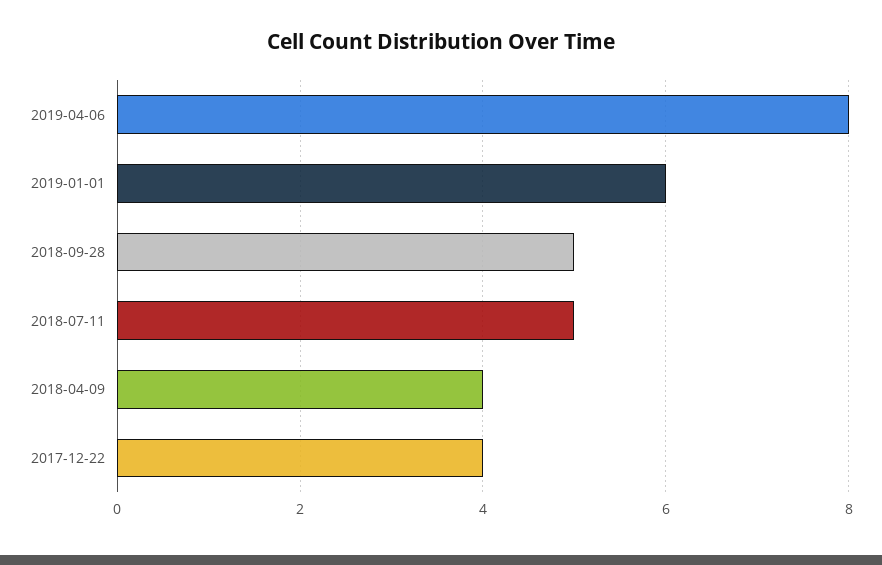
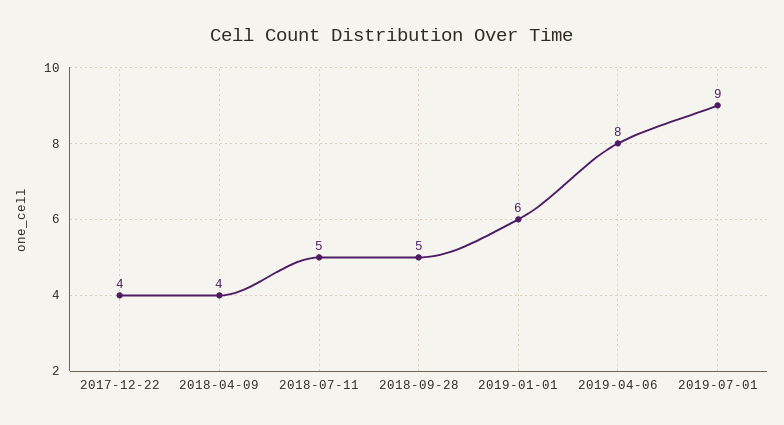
2019-07-01: none -> 9

